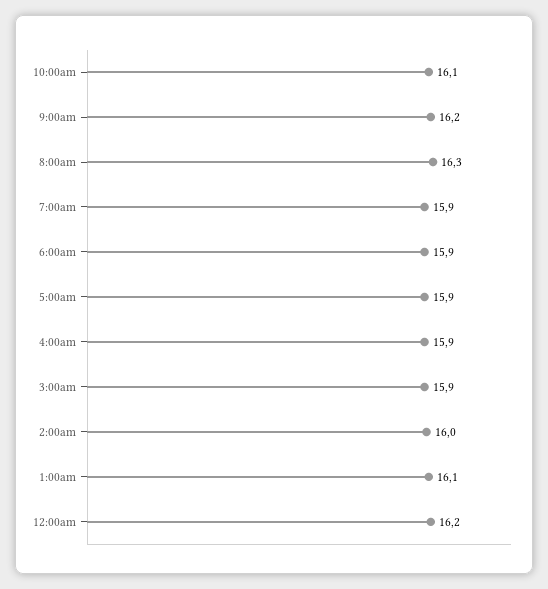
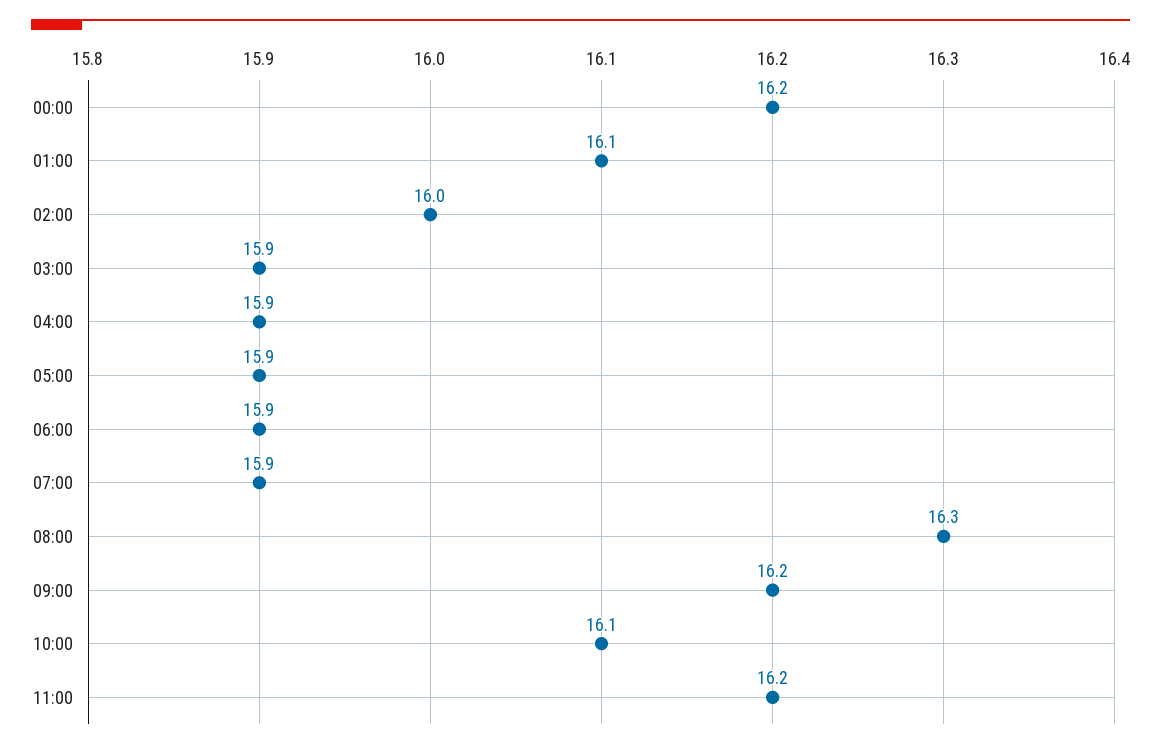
11:00: none -> 16.2

